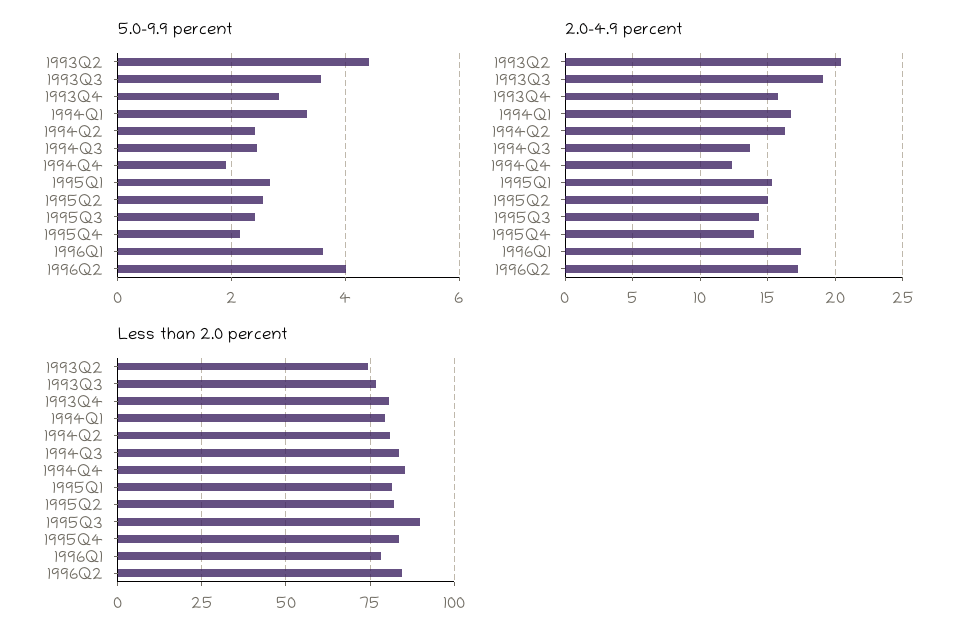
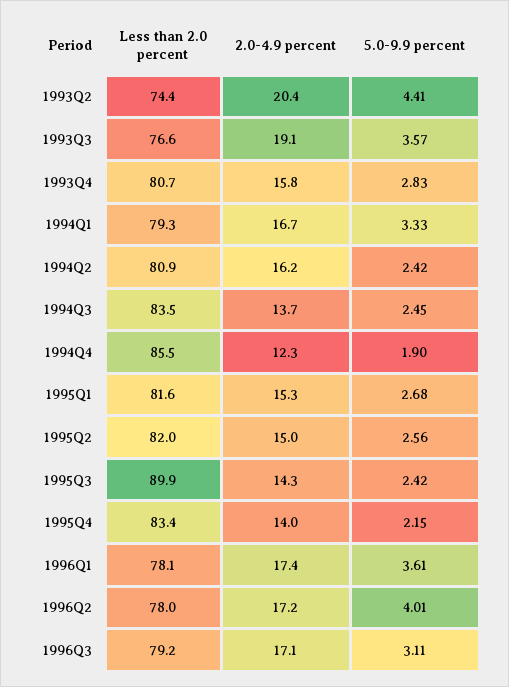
Less than 2.0 percent, 1996Q2: 85 -> 78
Less than 2.0 percent, 1996Q3: none -> 79.2
2.0-4.9 percent, 1996Q3: none -> 17.1
5.0-9.9 percent, 1996Q3: none -> 3.11

